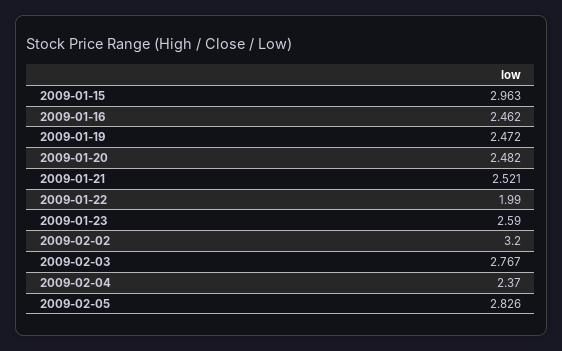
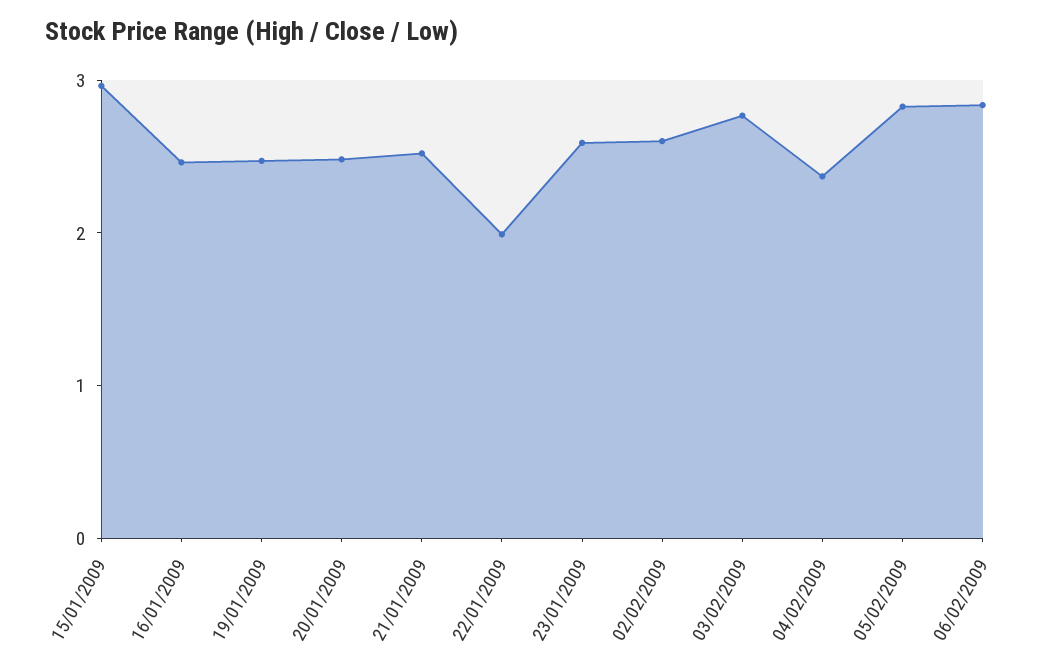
2009-02-02: 3.2 -> 2.6
06/02/2009: none -> 2.8

